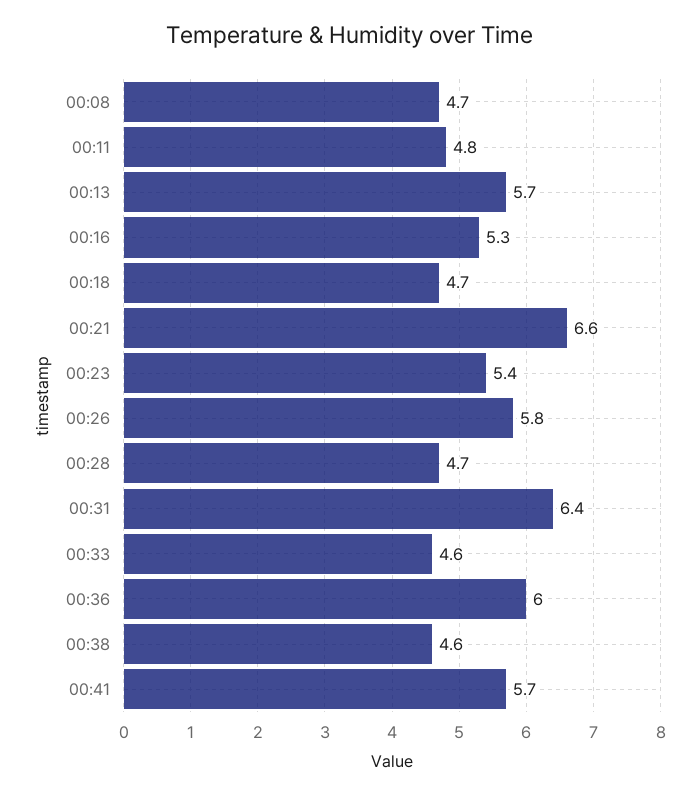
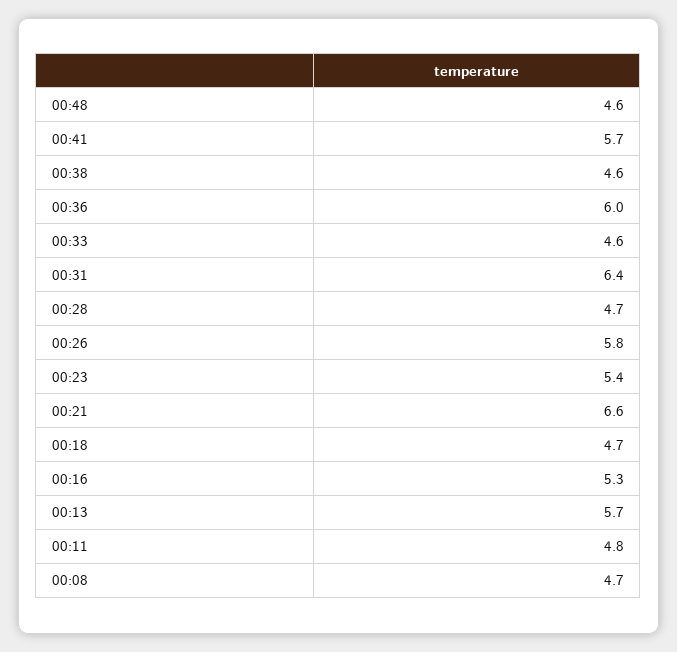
00:48: none -> 4.6

